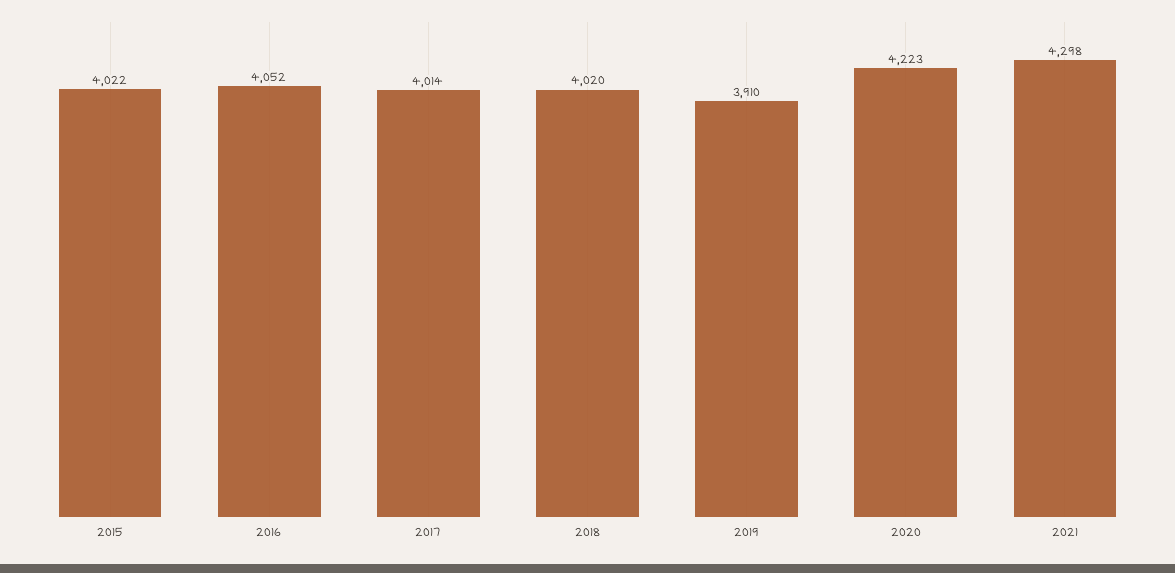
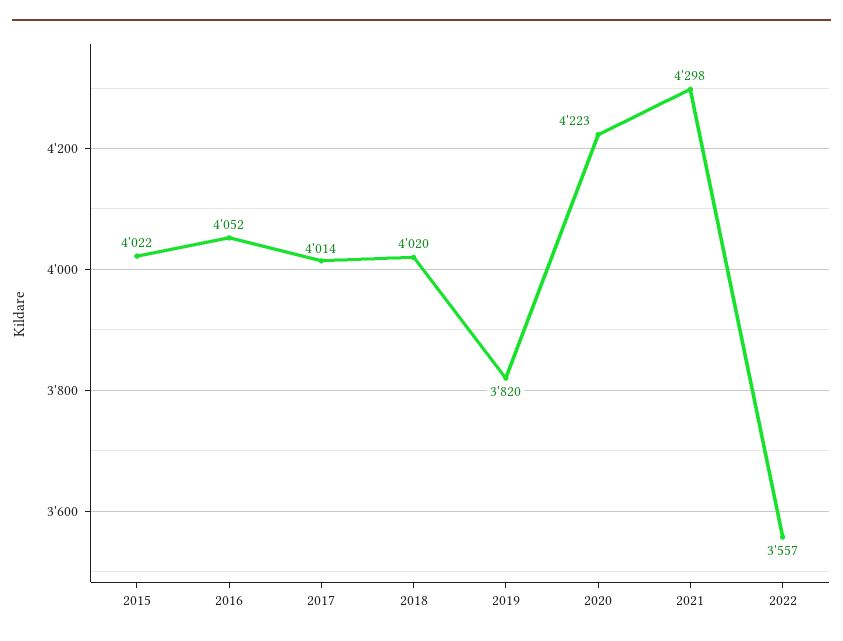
2019: 3910 -> 3820
2022: none -> 3557

